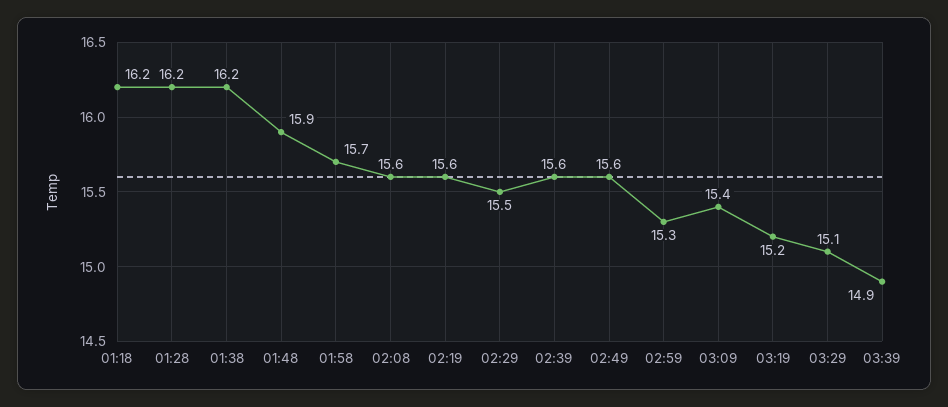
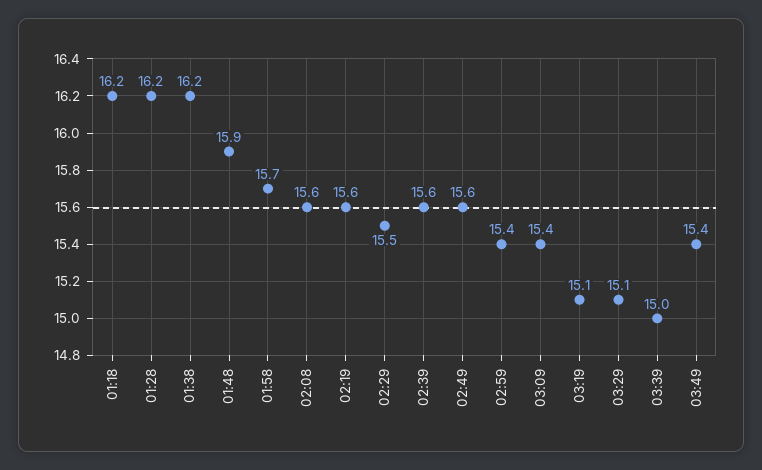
02:59: 15.3 -> 15.4
03:19: 15.2 -> 15.1
03:39: 14.9 -> 15
03:49: none -> 15.4

